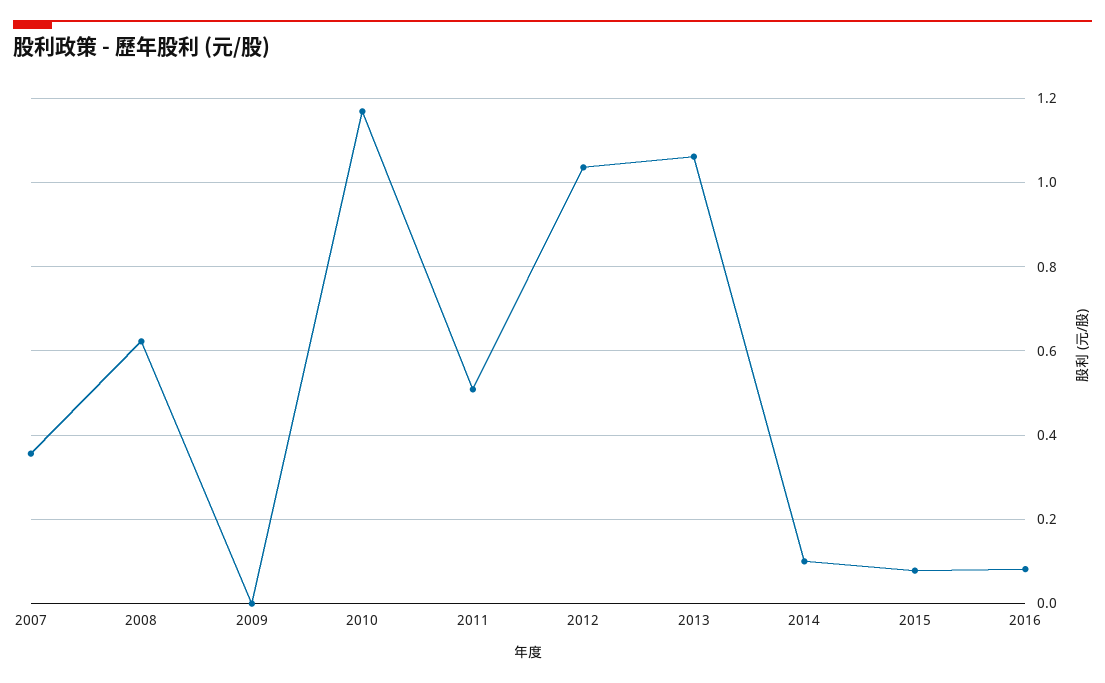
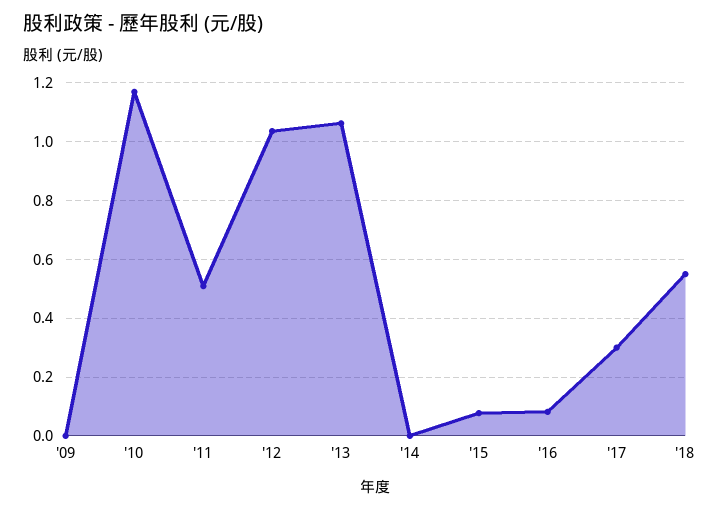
2007: 0.36 -> none
2008: 0.62 -> none
2014: 0.1 -> 0
'17: none -> 0.3
'18: none -> 0.55

